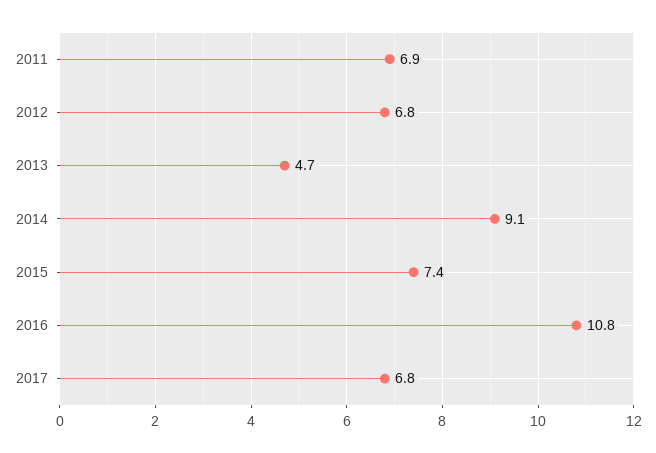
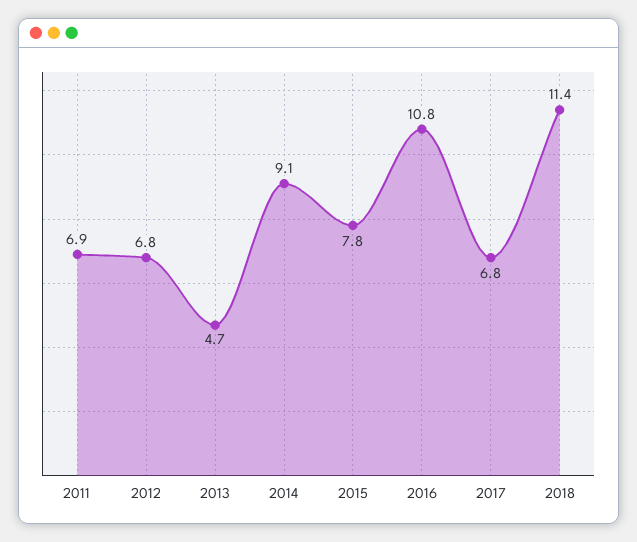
2015: 7.4 -> 7.8
2018: none -> 11.4

